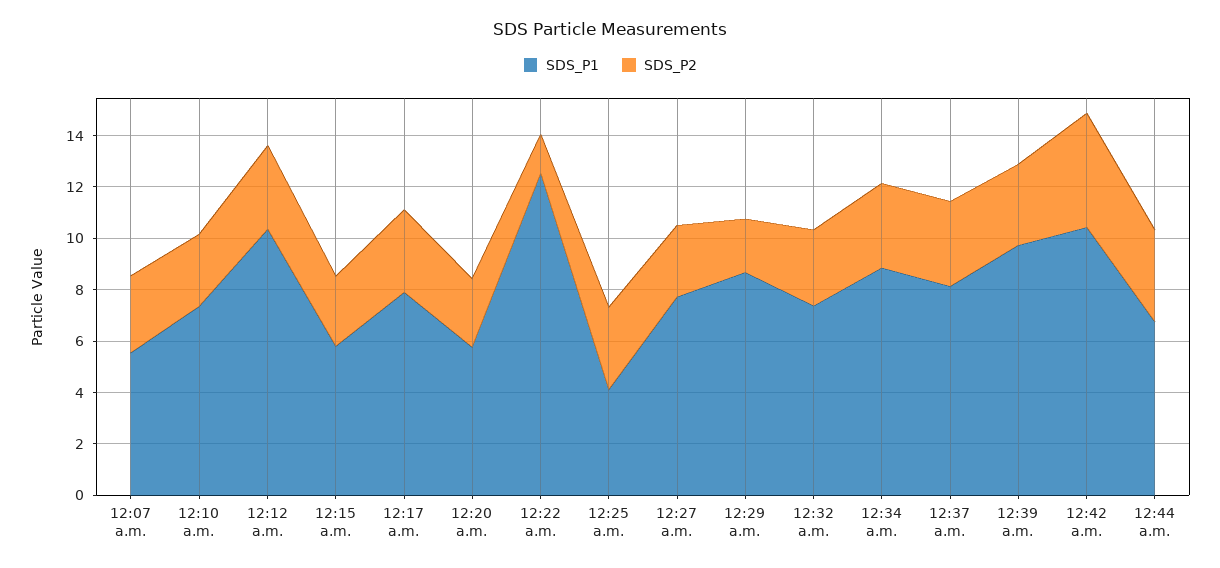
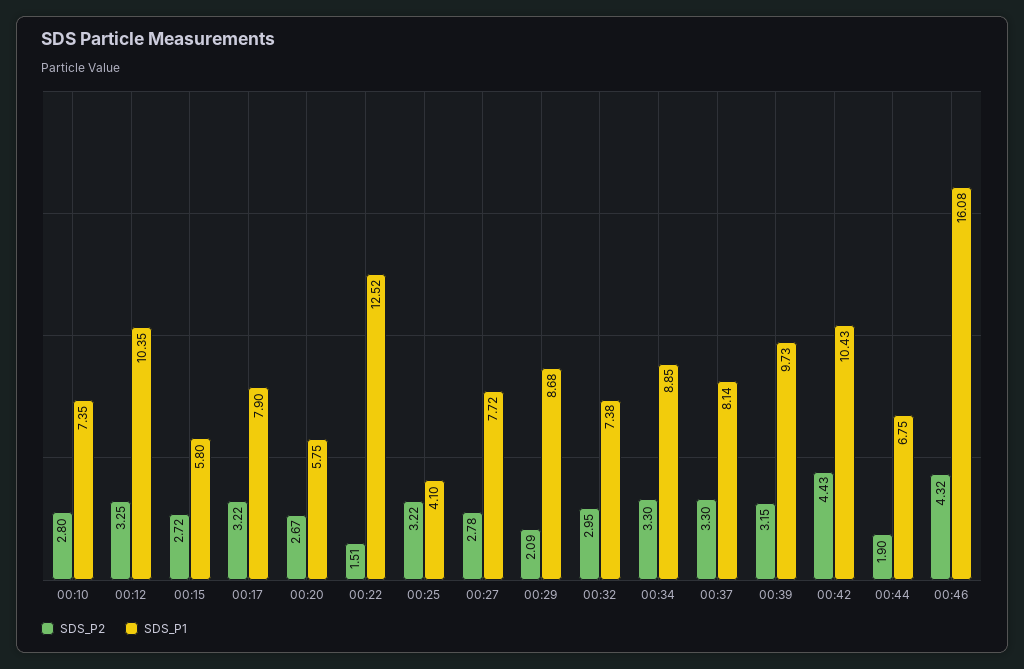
SDS_P1, 12:07 a.m.: 5.5 -> none
SDS_P2, 12:07 a.m.: 3 -> none
SDS_P2, 12:44 a.m.: 3.5 -> 1.9
SDS_P2, 00:46: none -> 4.32
SDS_P1, 00:46: none -> 16.08

